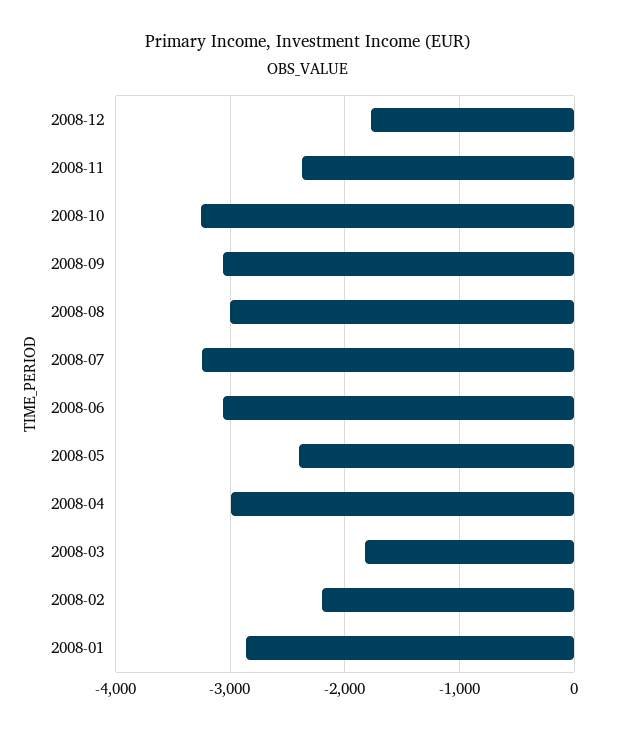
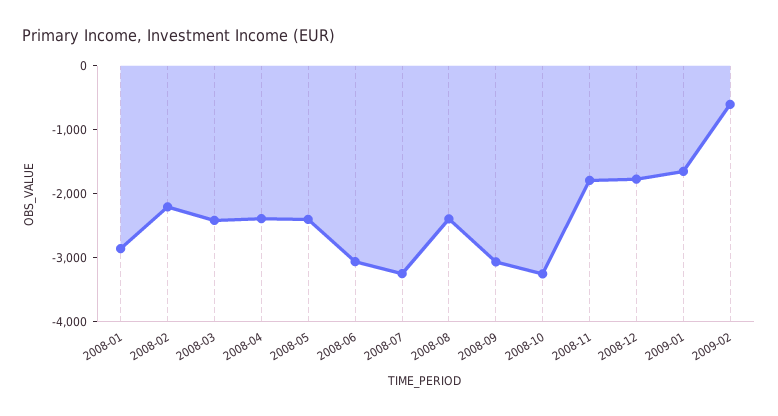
2008-11: -2400 -> -1800
2008-08: -3000 -> -2400
2008-04: -3000 -> -2400
2008-03: -1800 -> -2400
2009-01: none -> -1600
2009-02: none -> -600

